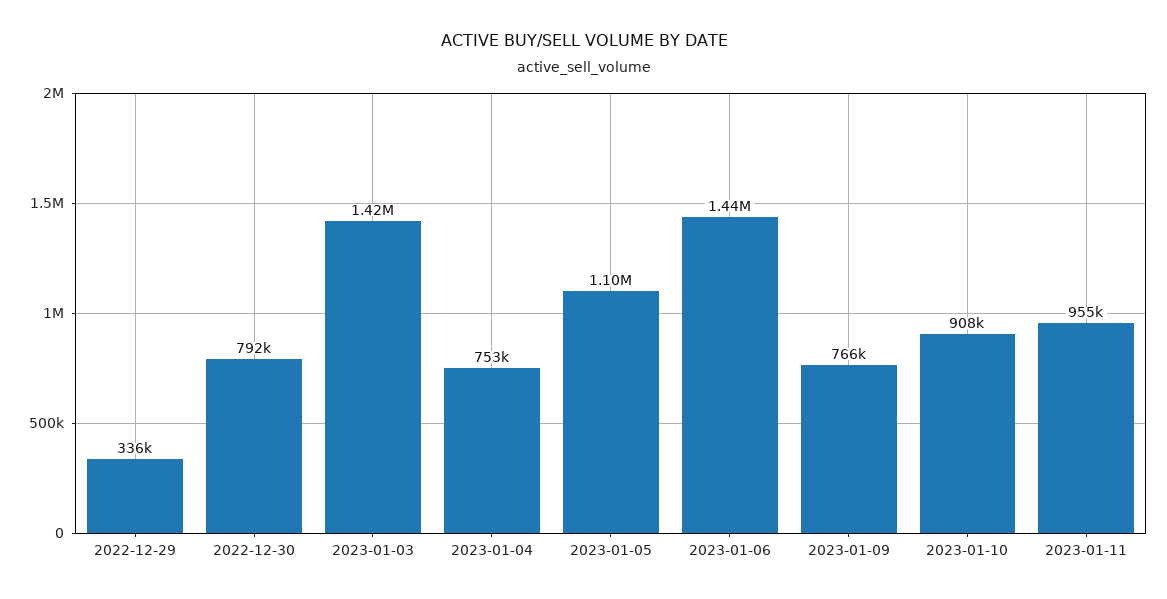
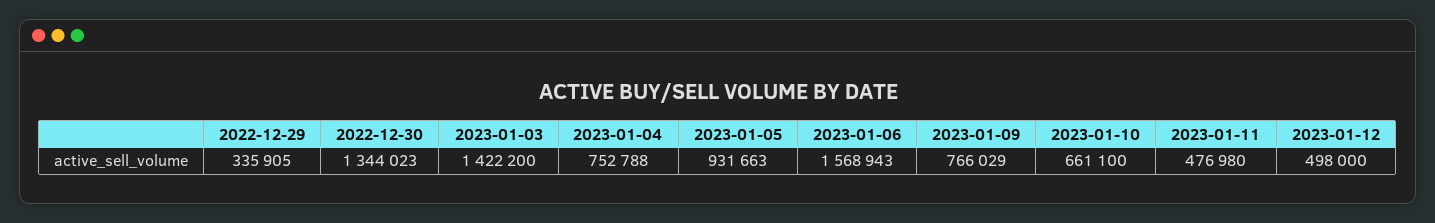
2022-12-30: 792000 -> 1344023
2023-01-05: 1100000 -> 931663
2023-01-06: 1440000 -> 1568943
2023-01-10: 908000 -> 661100
2023-01-11: 955000 -> 476980
2023-01-12: none -> 498000

